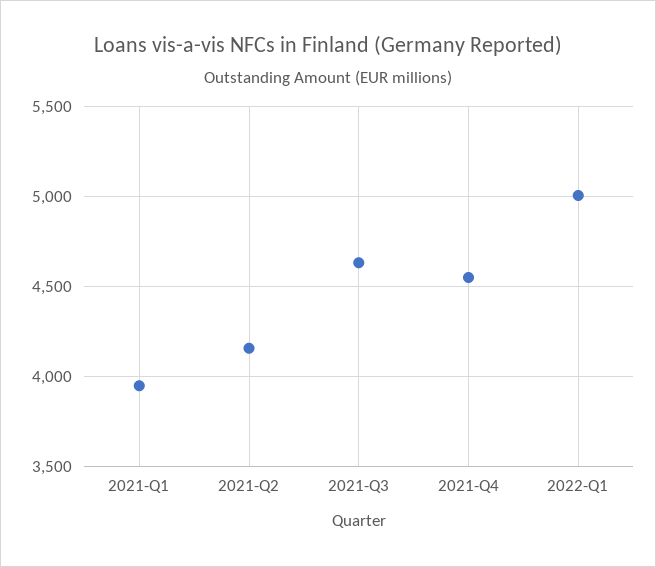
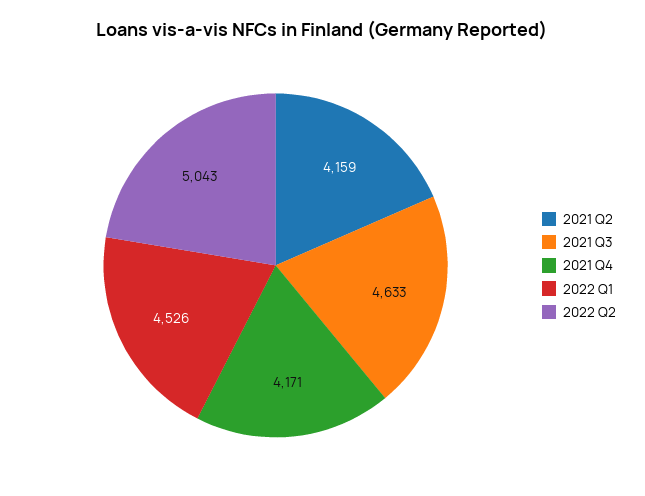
2021-Q1: 3950 -> none
2021-Q4: 4550 -> 4171
2022-Q1: 5000 -> 4526
2022 Q2: none -> 5043

